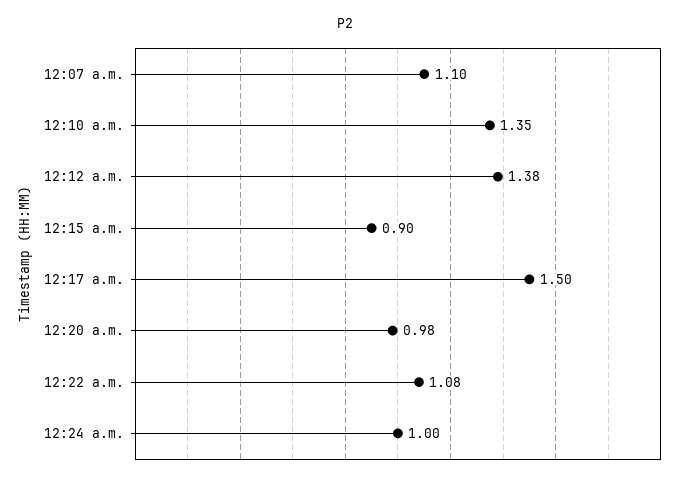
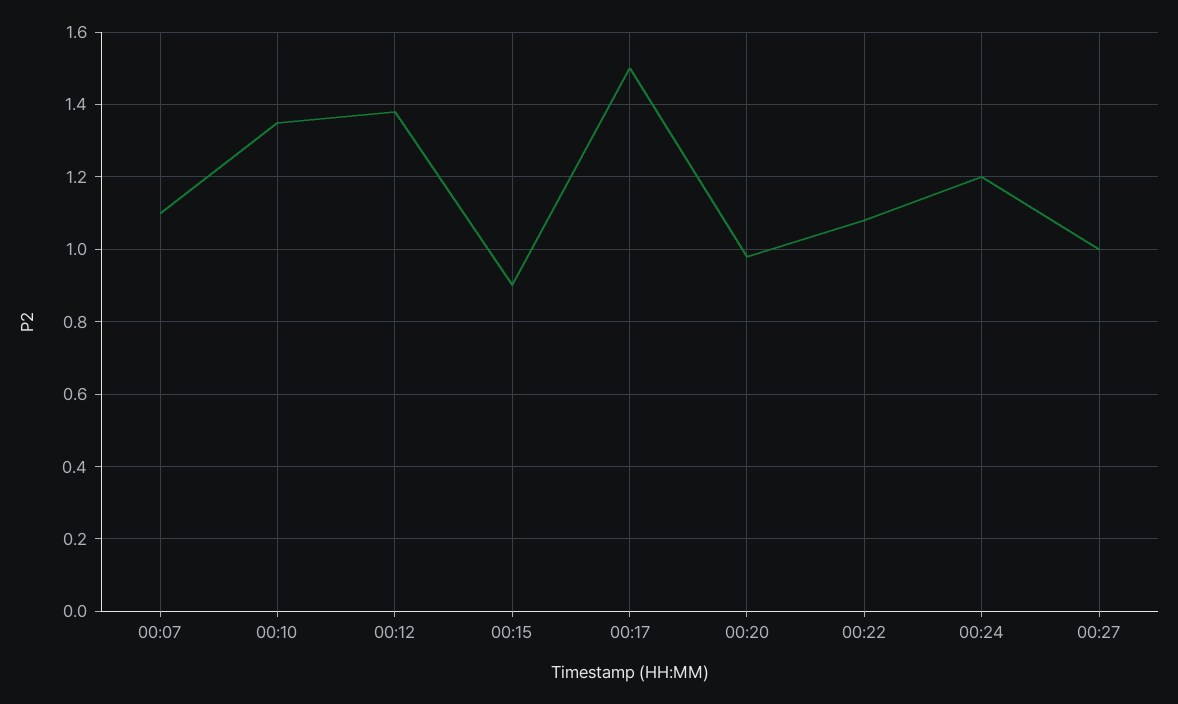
12:24 a.m.: 1 -> 1.2
00:27: none -> 1

